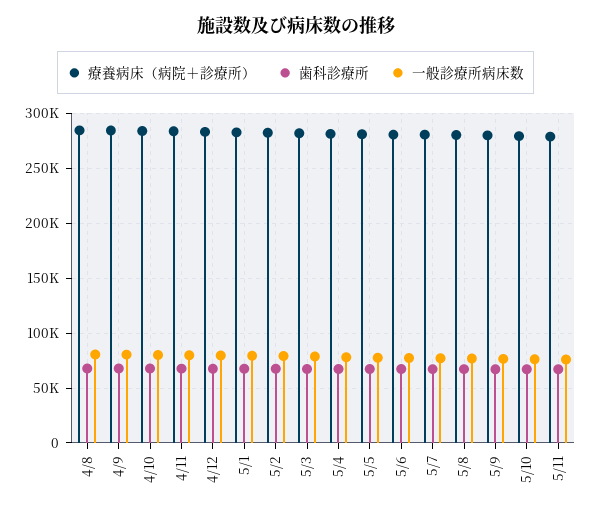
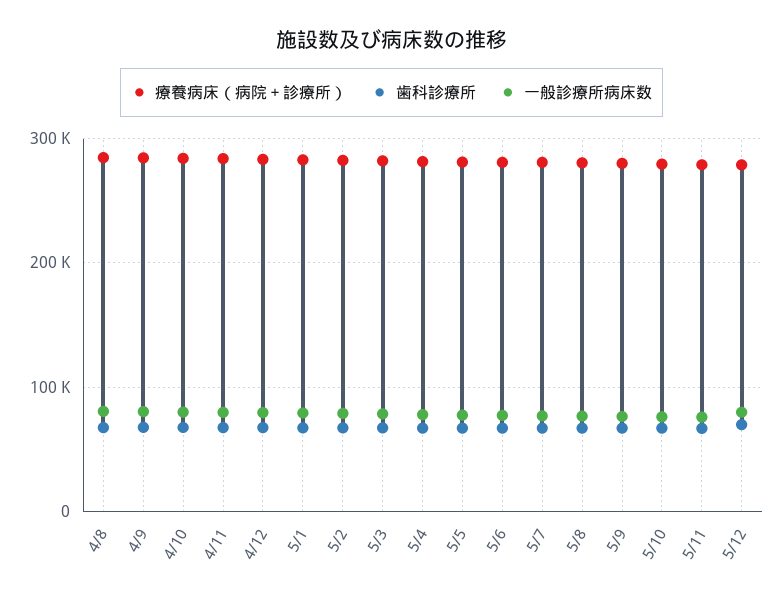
療養病床（病院＋診療所）, 5/12: none -> 280000
歯科診療所, 5/12: none -> 70000
一般診療所病床数, 5/12: none -> 80000

